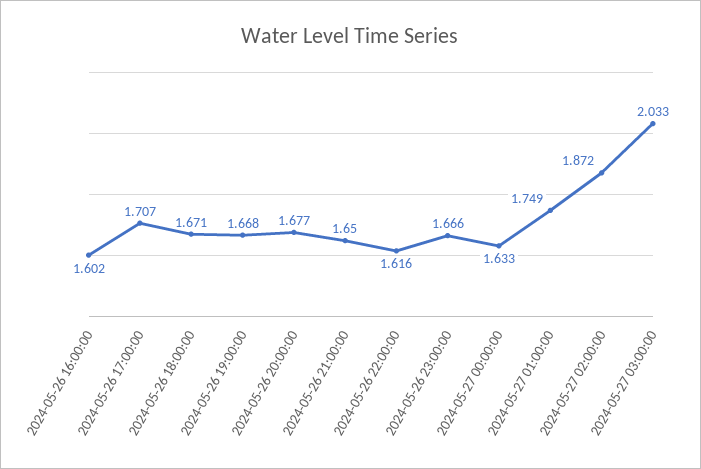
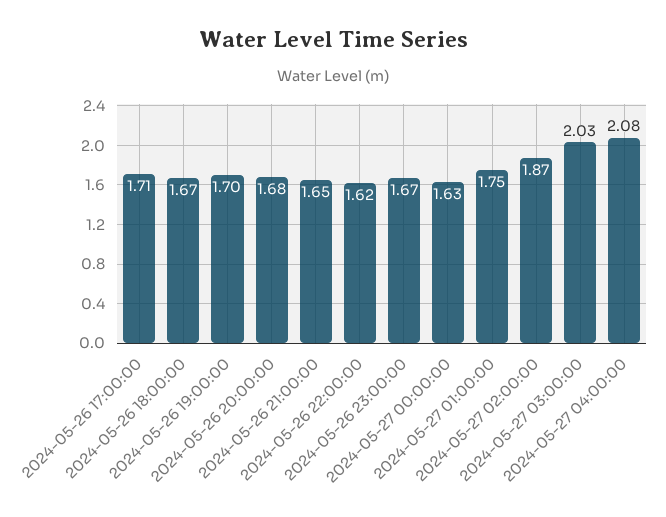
2024-05-26 16:00:00: 1.602 -> none
2024-05-26 19:00:00: 1.668 -> 1.7
2024-05-27 04:00:00: none -> 2.08

